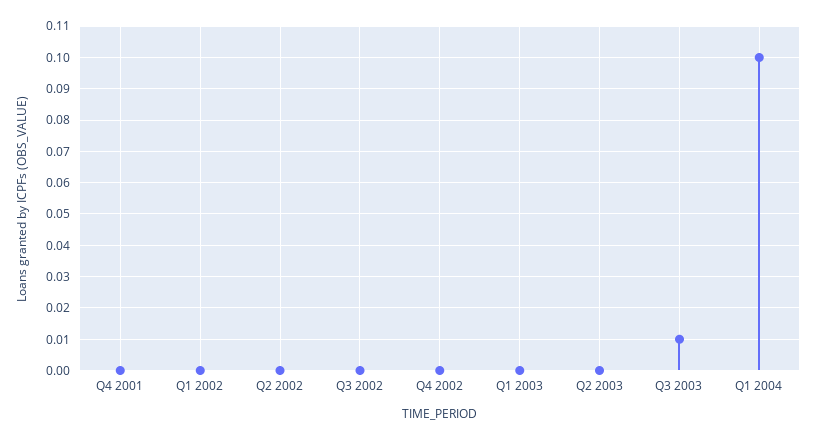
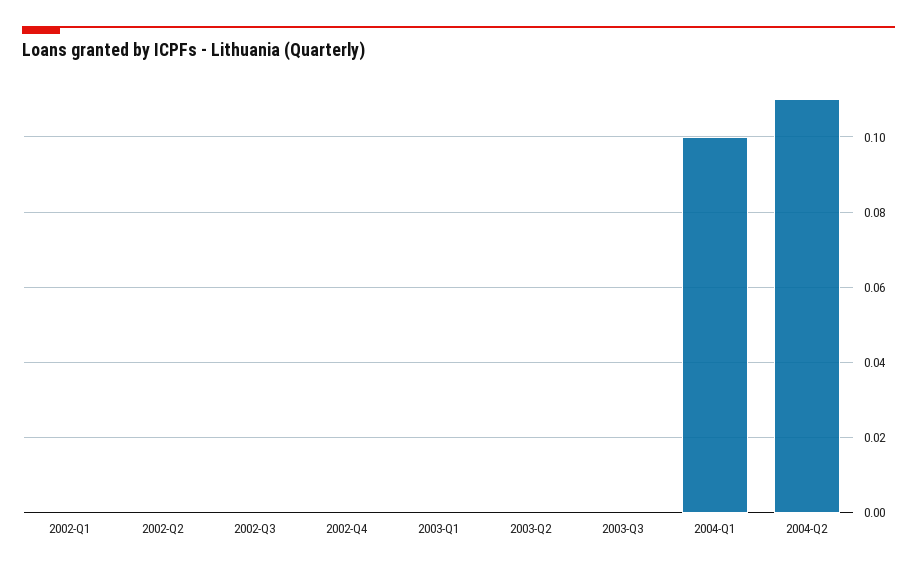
Q4 2001: 0 -> none
Q3 2003: 0.01 -> 0
2004-Q2: none -> 0.11

